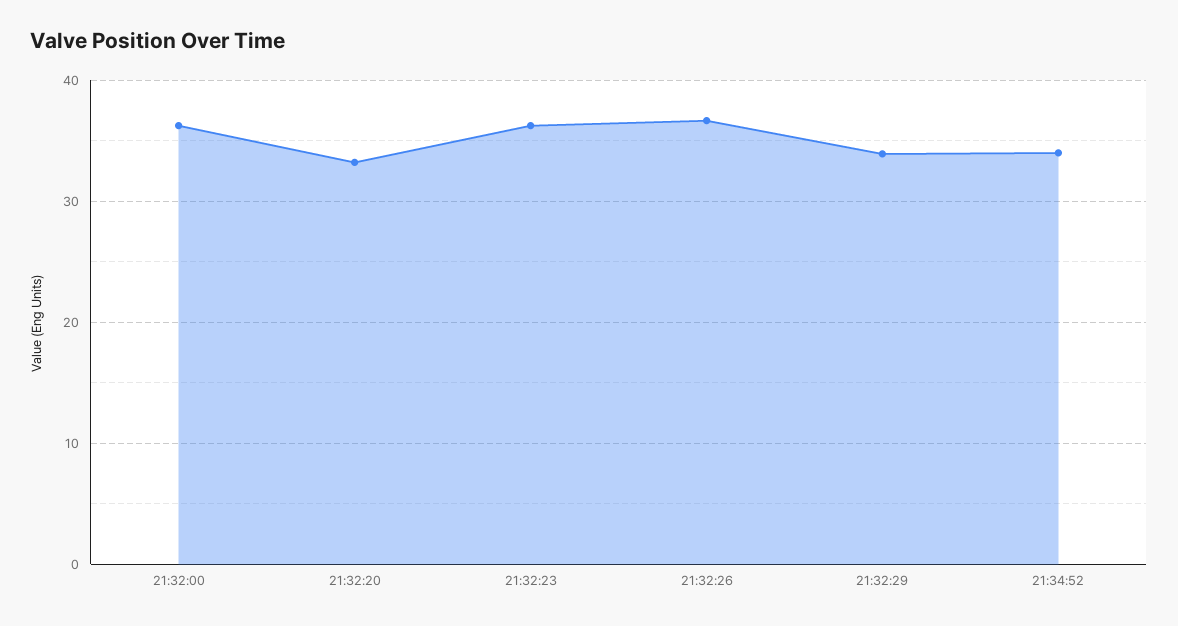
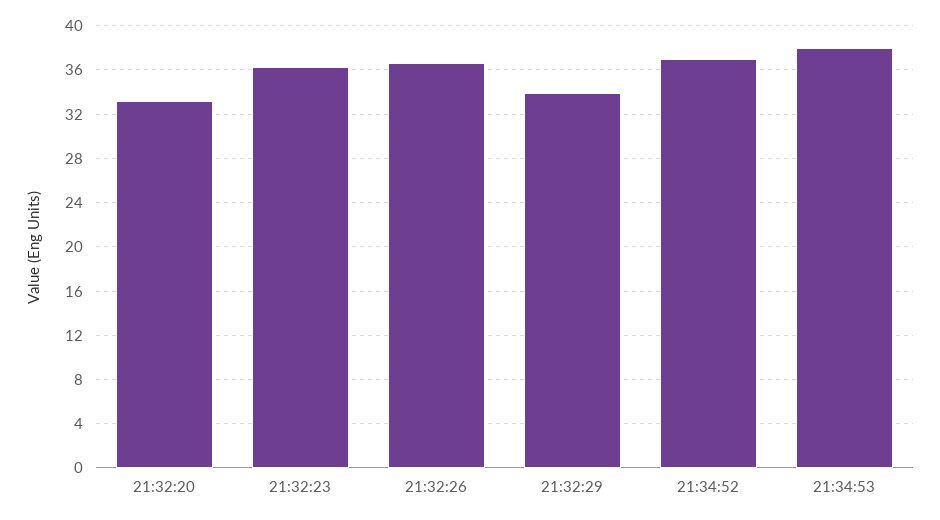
21:32:00: 36 -> none
21:34:52: 34 -> 37
21:34:53: none -> 38

